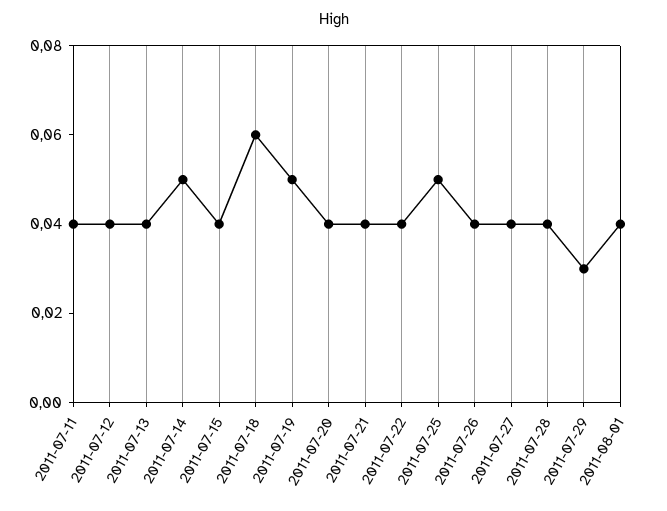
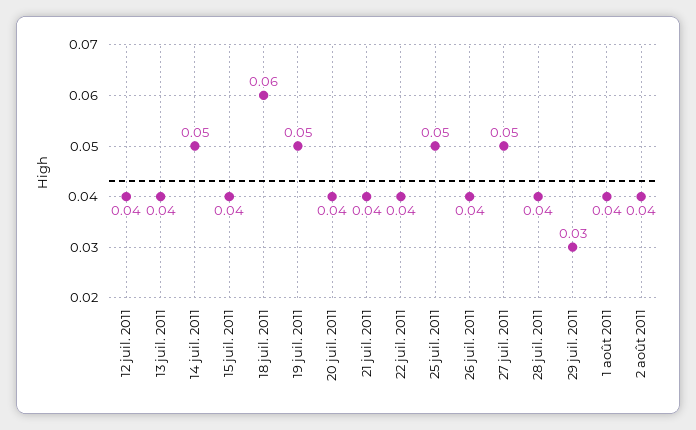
2011-07-11: 0.04 -> none
2011-07-27: 0.04 -> 0.05
2 août 2011: none -> 0.04

